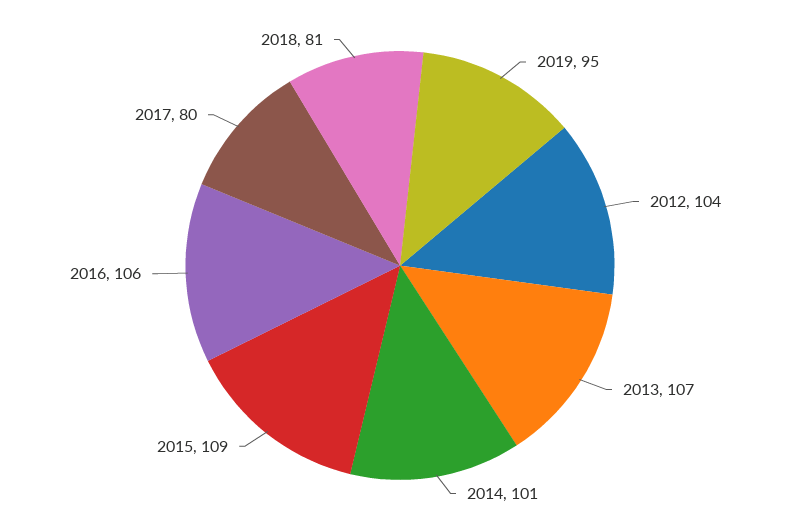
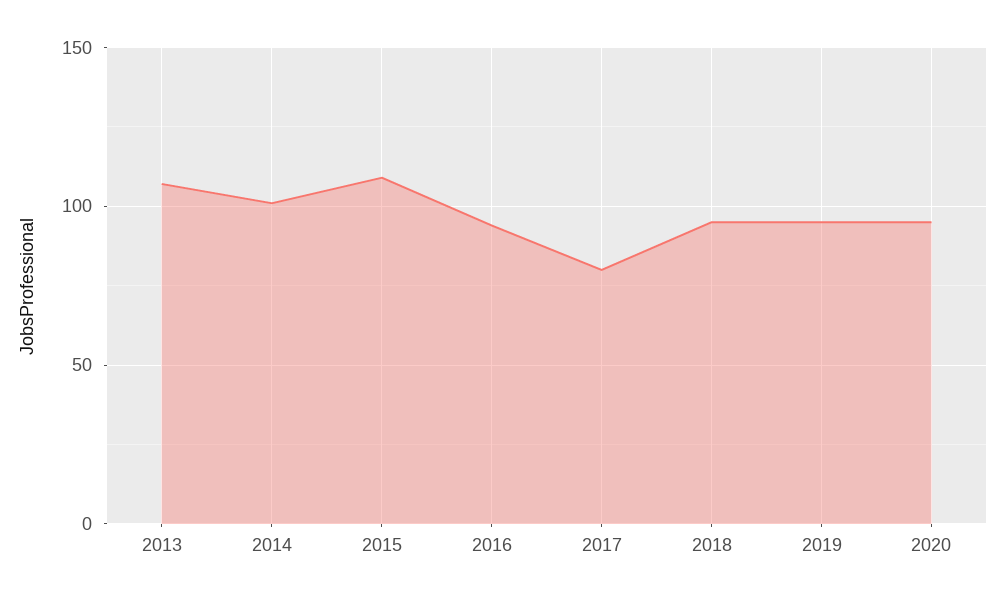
2012: 104 -> none
2016: 106 -> 95
2018: 81 -> 95
2020: none -> 95

